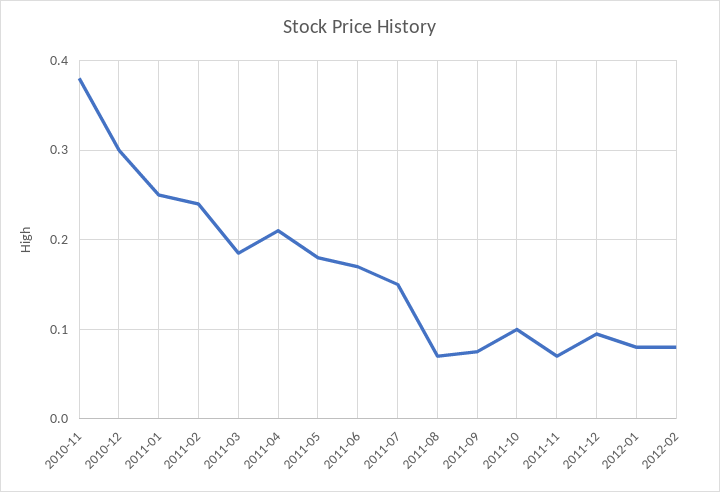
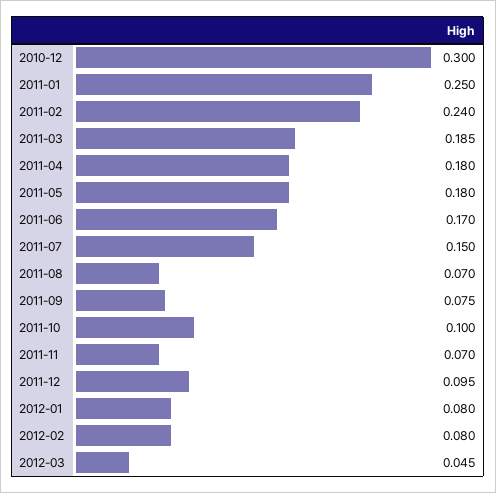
2010-11: 0.38 -> none
2011-04: 0.21 -> 0.18
2012-03: none -> 0.045

